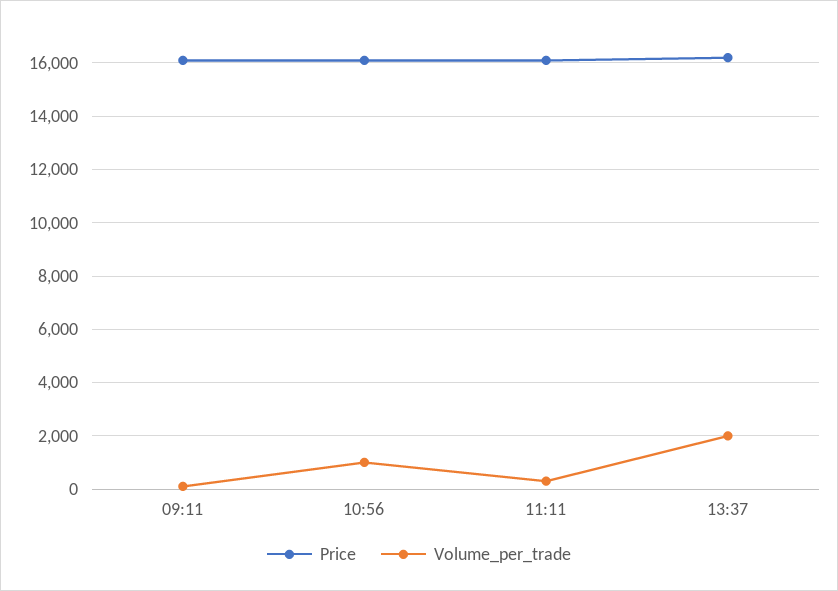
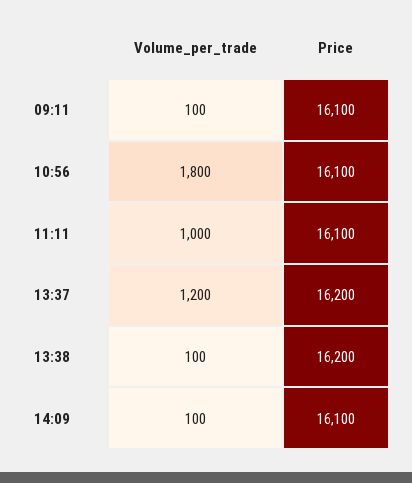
Volume_per_trade, 10:56: 1000 -> 1800
Volume_per_trade, 11:11: 250 -> 1000
Volume_per_trade, 13:37: 2000 -> 1200
Volume_per_trade, 13:38: none -> 100
Price, 13:38: none -> 16200
Volume_per_trade, 14:09: none -> 100
Price, 14:09: none -> 16100

